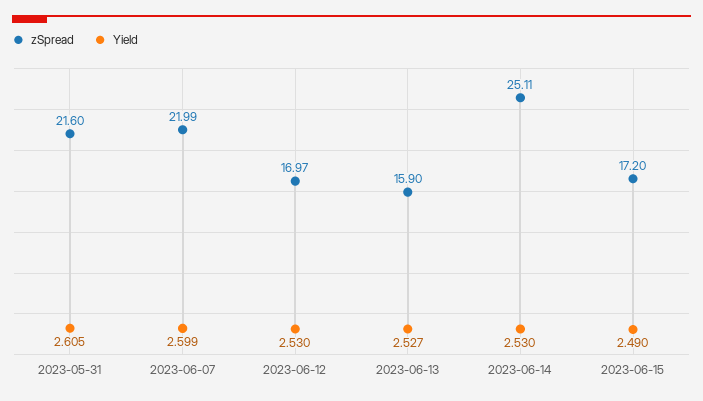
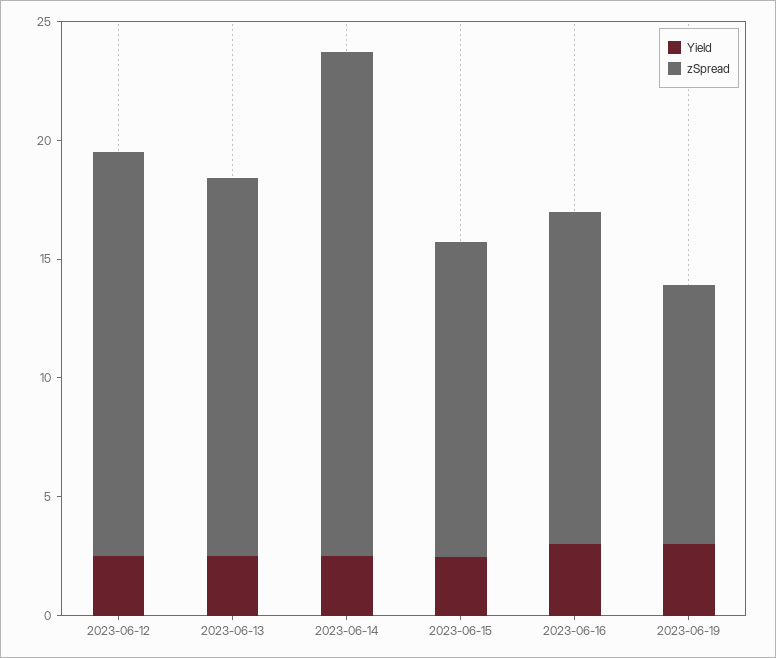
zSpread, 2023-05-31: 21.6 -> none
Yield, 2023-05-31: 2.605 -> none
zSpread, 2023-06-07: 21.99 -> none
Yield, 2023-06-07: 2.599 -> none
zSpread, 2023-06-14: 25.11 -> 21
zSpread, 2023-06-15: 17.2 -> 13
Yield, 2023-06-16: none -> 3
zSpread, 2023-06-16: none -> 14
Yield, 2023-06-19: none -> 3
zSpread, 2023-06-19: none -> 11

